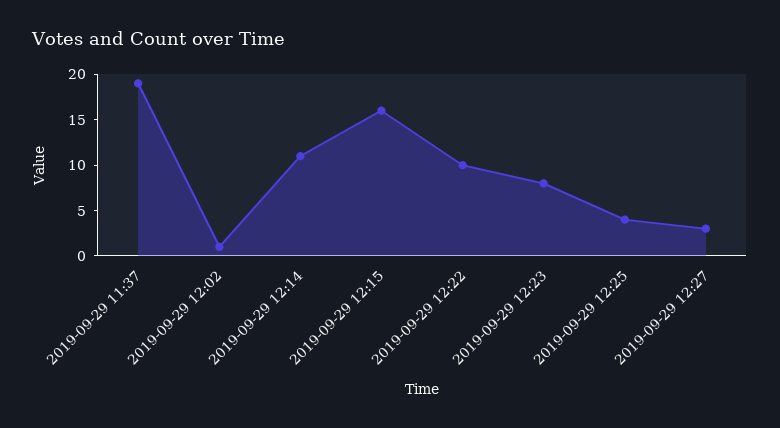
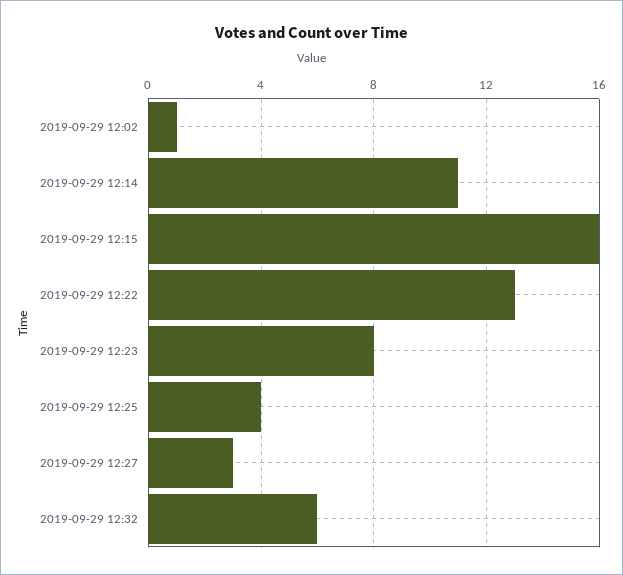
2019-09-29 11:37: 19 -> none
2019-09-29 12:22: 10 -> 13
2019-09-29 12:32: none -> 6

